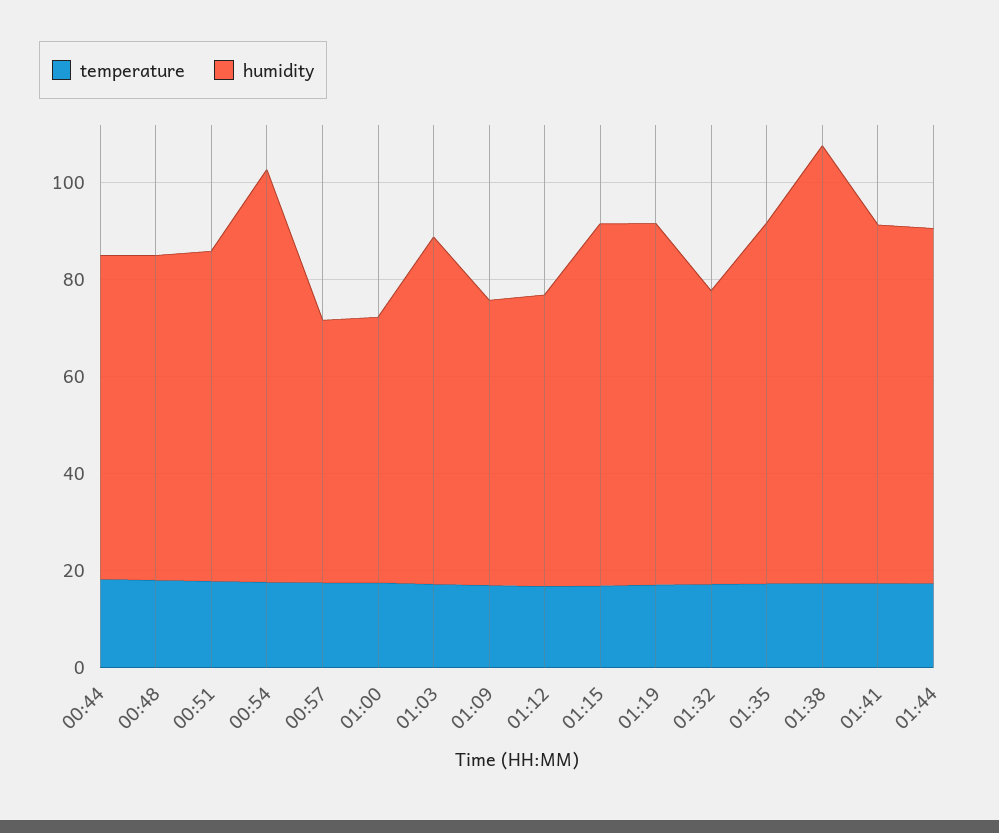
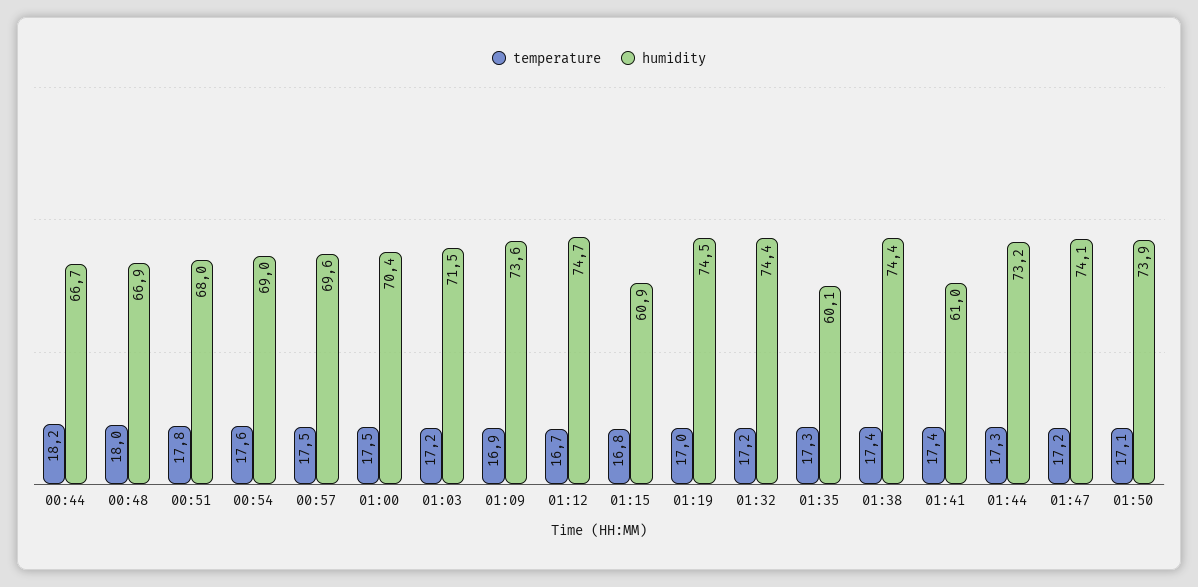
humidity, 00:54: 85 -> 69
humidity, 00:57: 55 -> 69.6
humidity, 01:00: 55 -> 70.4
humidity, 01:09: 60 -> 73.6
humidity, 01:12: 60 -> 74.7
humidity, 01:15: 75 -> 60.9
humidity, 01:32: 60 -> 74.4
humidity, 01:35: 75 -> 60.1
humidity, 01:38: 90 -> 74.4
humidity, 01:41: 75 -> 61
temperature, 01:47: none -> 17.2
humidity, 01:47: none -> 74.1
temperature, 01:50: none -> 17.1
humidity, 01:50: none -> 73.9

